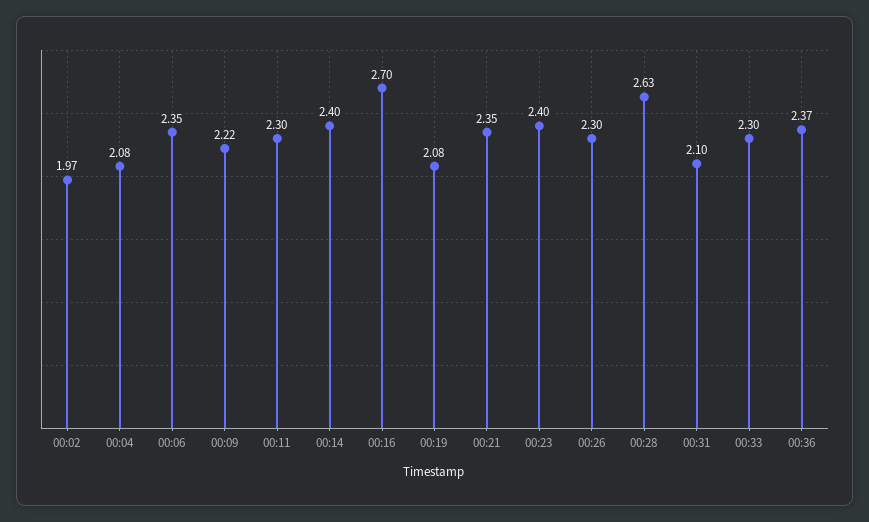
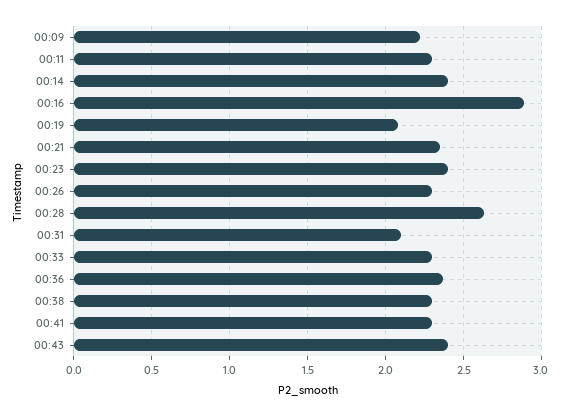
00:02: 1.97 -> none
00:04: 2.08 -> none
00:06: 2.35 -> none
00:16: 2.7 -> 2.9
00:38: none -> 2.3
00:41: none -> 2.3
00:43: none -> 2.4

